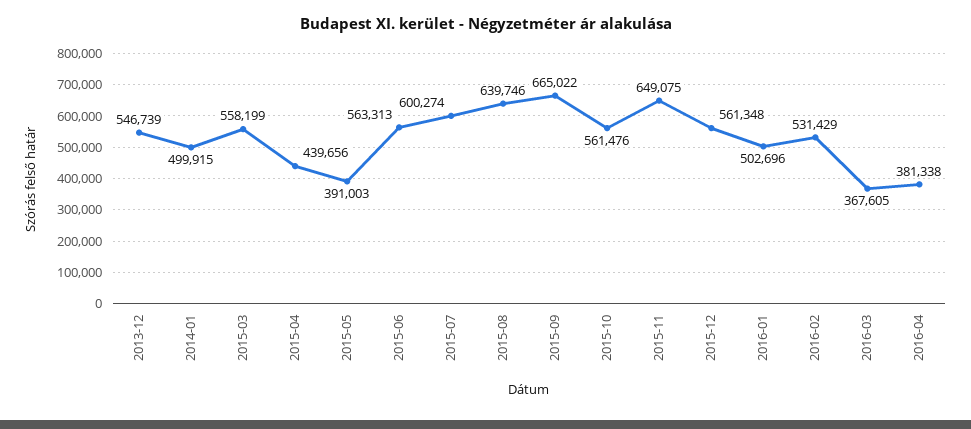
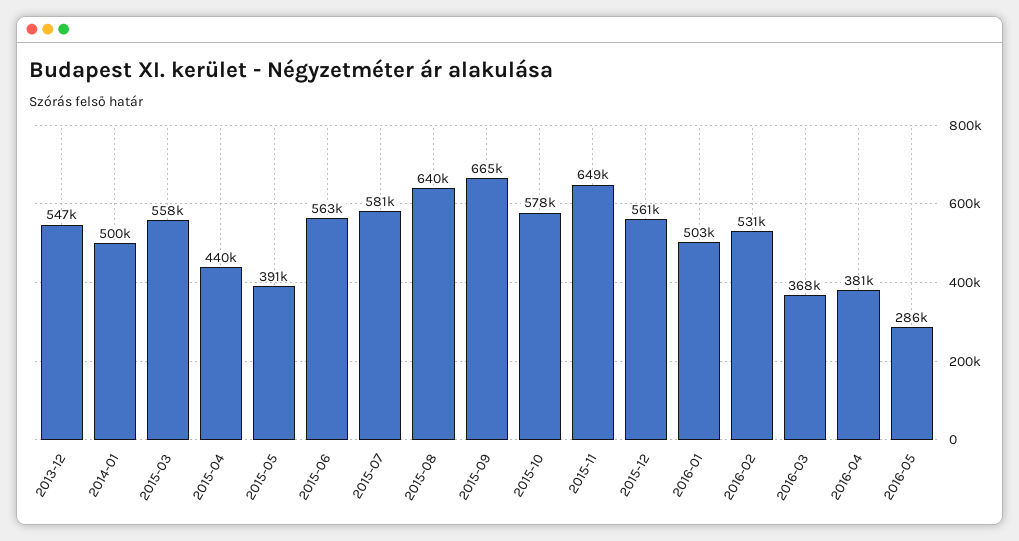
2015-07: 600274 -> 581000
2015-10: 561476 -> 578000
2016-05: none -> 286000

